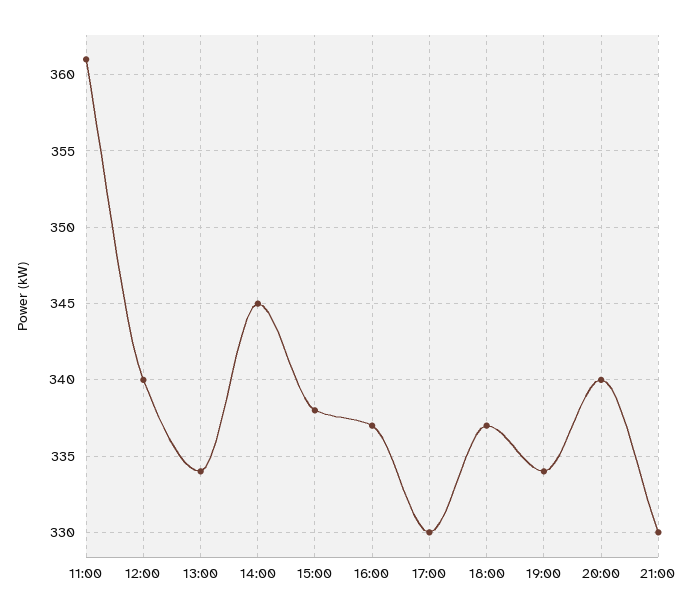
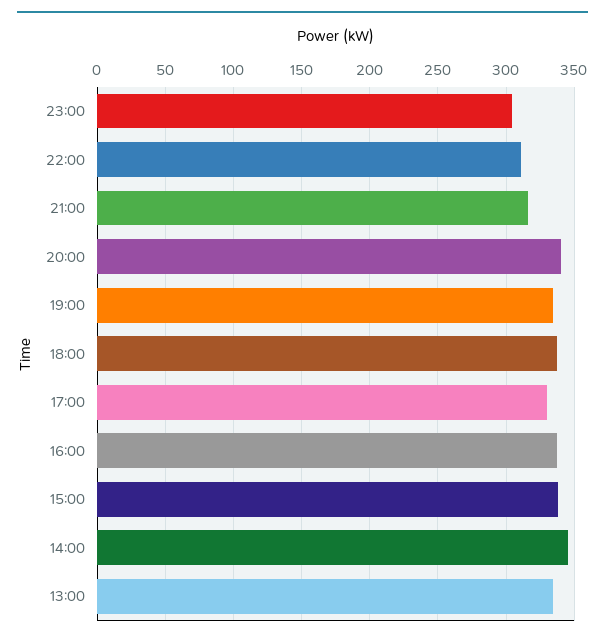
11:00: 361 -> none
12:00: 340 -> none
21:00: 330 -> 315
23:00: none -> 305
22:00: none -> 310

